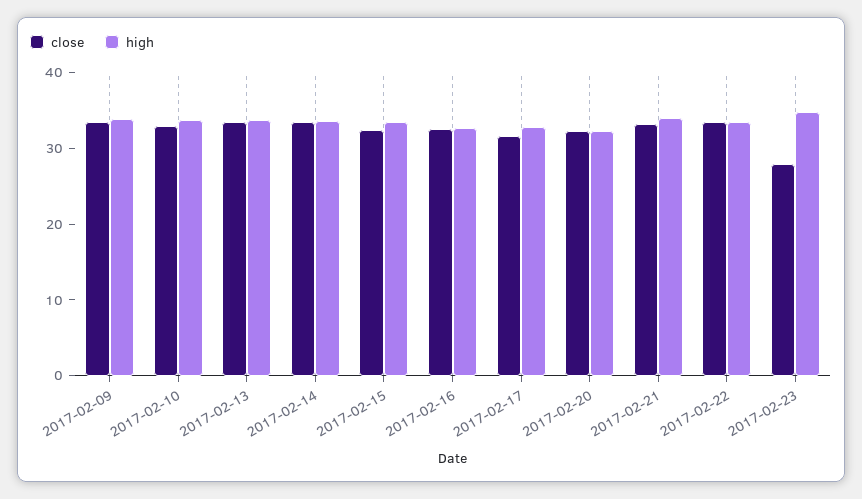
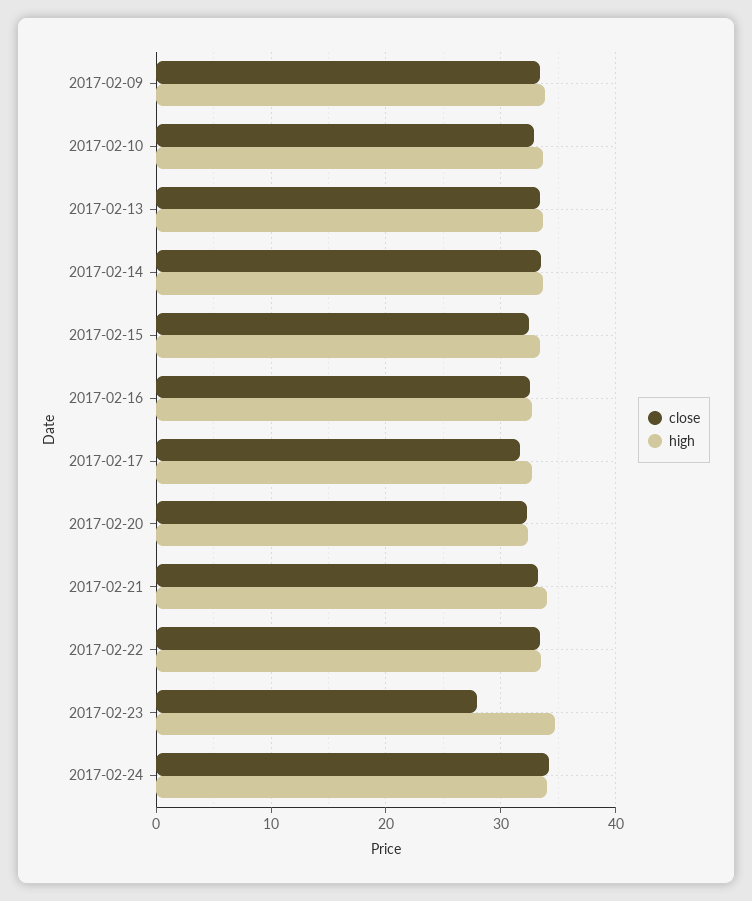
close, 2017-02-24: none -> 34
high, 2017-02-24: none -> 34

